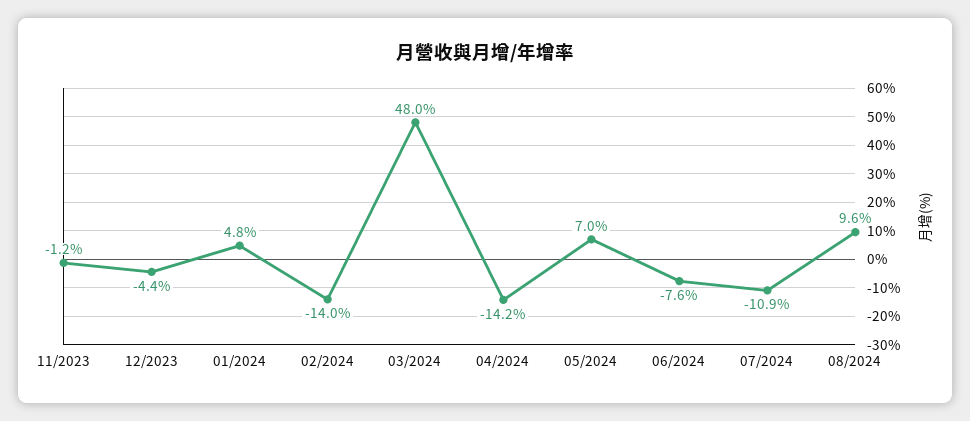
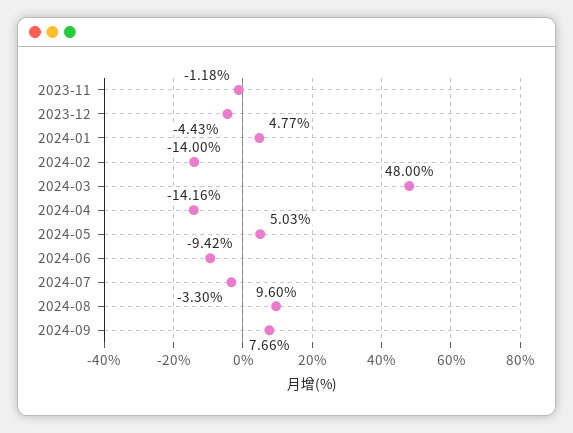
05/2024: 7 -> 5.03
06/2024: -7.6 -> -9.42
07/2024: -10.9 -> -3.3
2024-09: none -> 7.66

